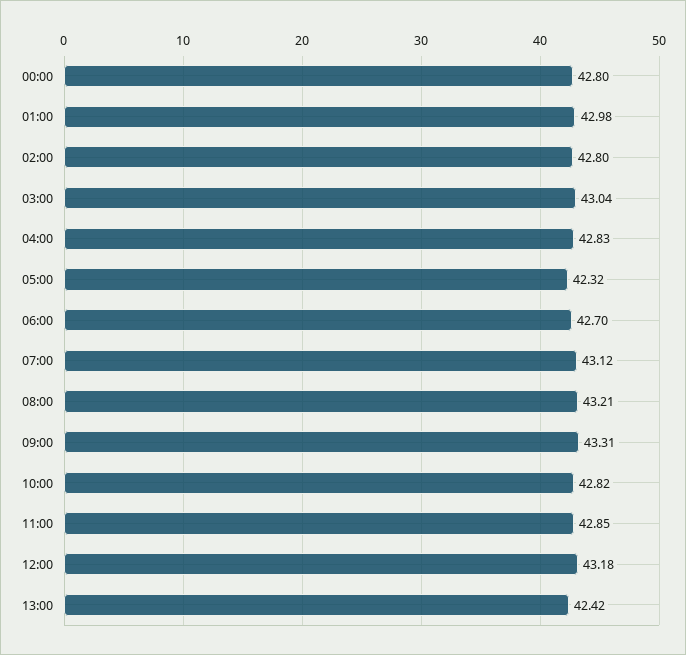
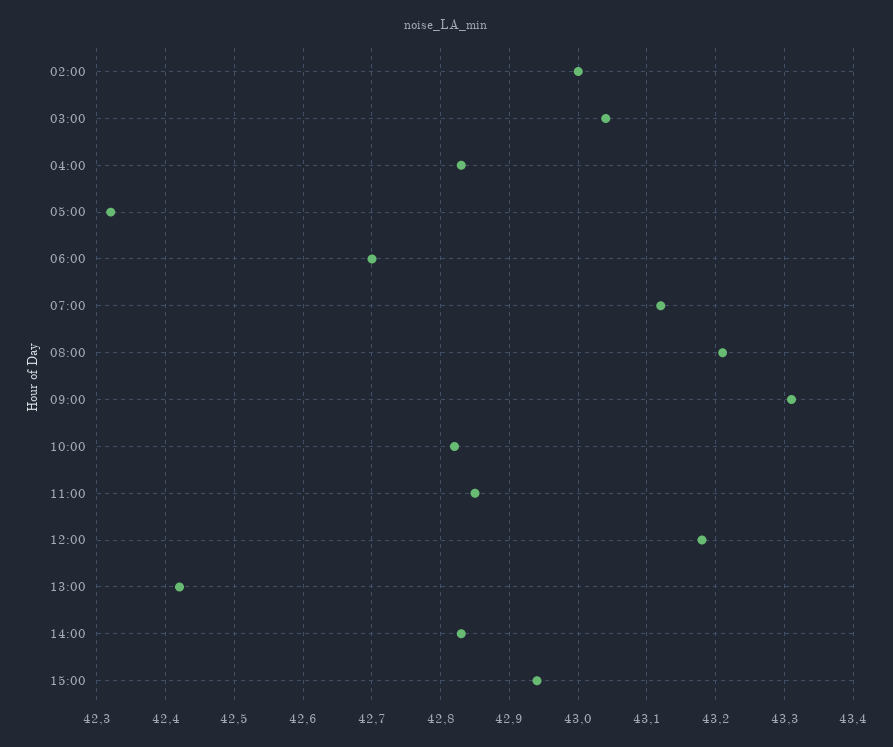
00:00: 42.8 -> none
01:00: 42.98 -> none
02:00: 42.8 -> 43
14:00: none -> 42.83
15:00: none -> 42.94

